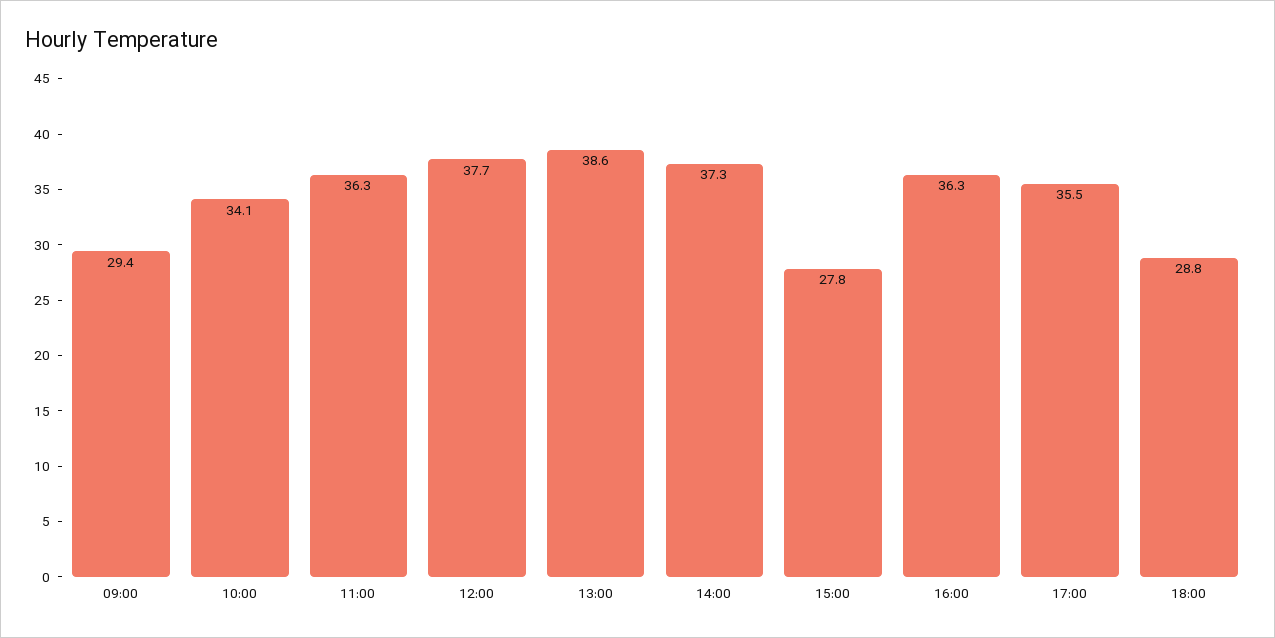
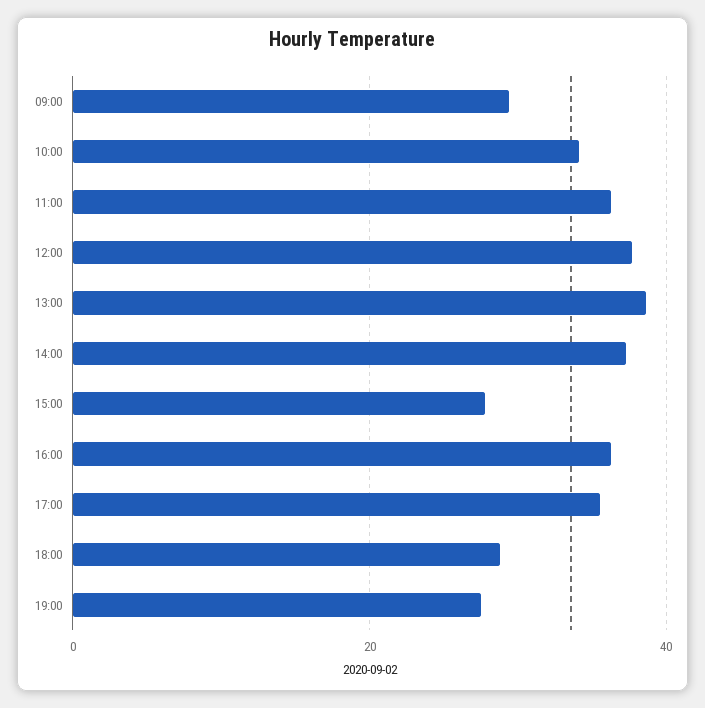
19:00: none -> 28

